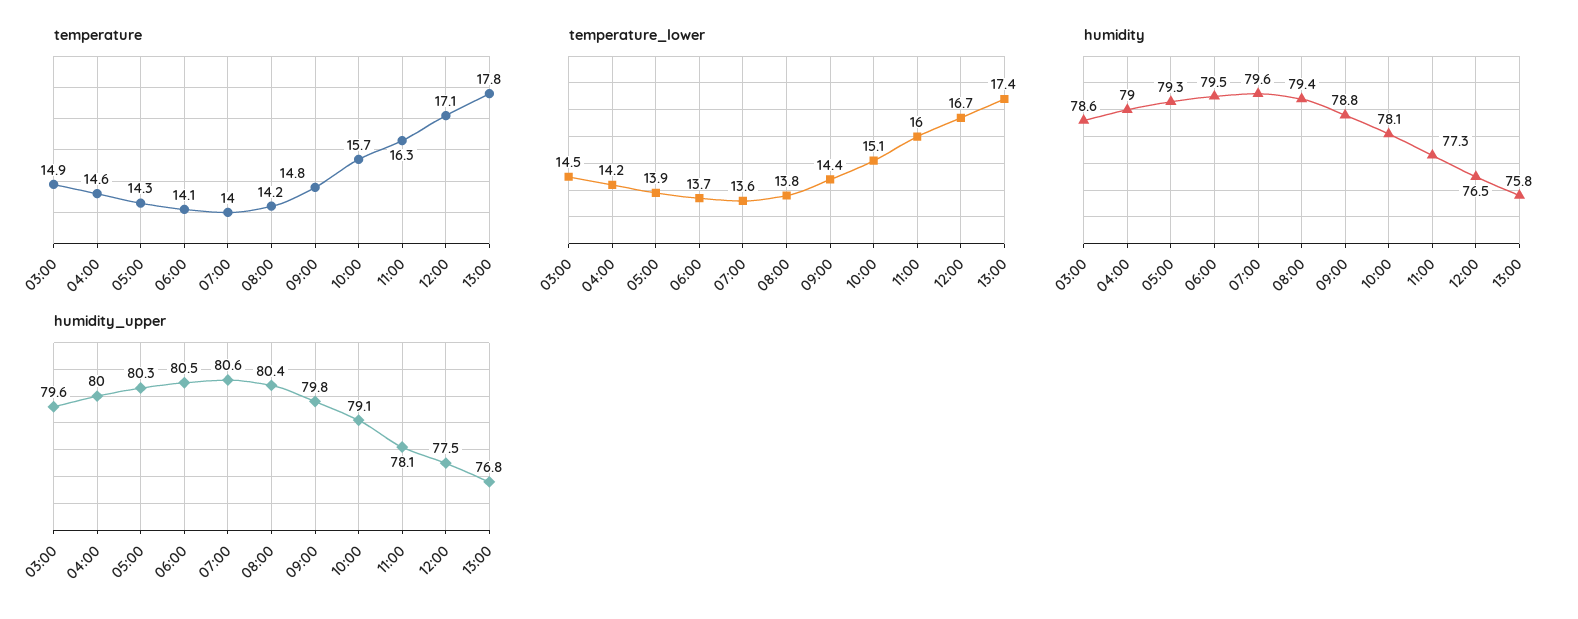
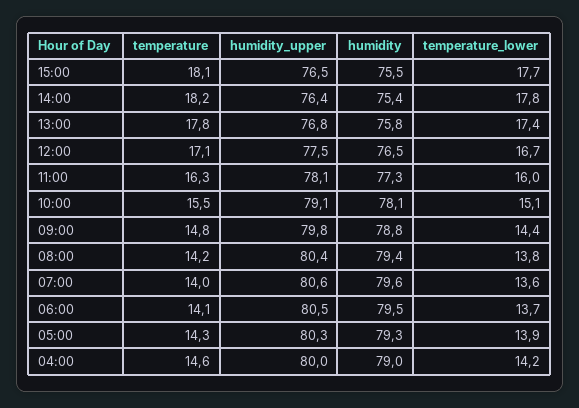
temperature, 03:00: 14.9 -> none
temperature, 10:00: 15.7 -> 15.5
temperature_lower, 03:00: 14.5 -> none
humidity, 03:00: 78.6 -> none
humidity_upper, 03:00: 79.6 -> none
temperature, 15:00: none -> 18.1
humidity_upper, 15:00: none -> 76.5
humidity, 15:00: none -> 75.5
temperature_lower, 15:00: none -> 17.7
temperature, 14:00: none -> 18.2
humidity_upper, 14:00: none -> 76.4
humidity, 14:00: none -> 75.4
temperature_lower, 14:00: none -> 17.8

